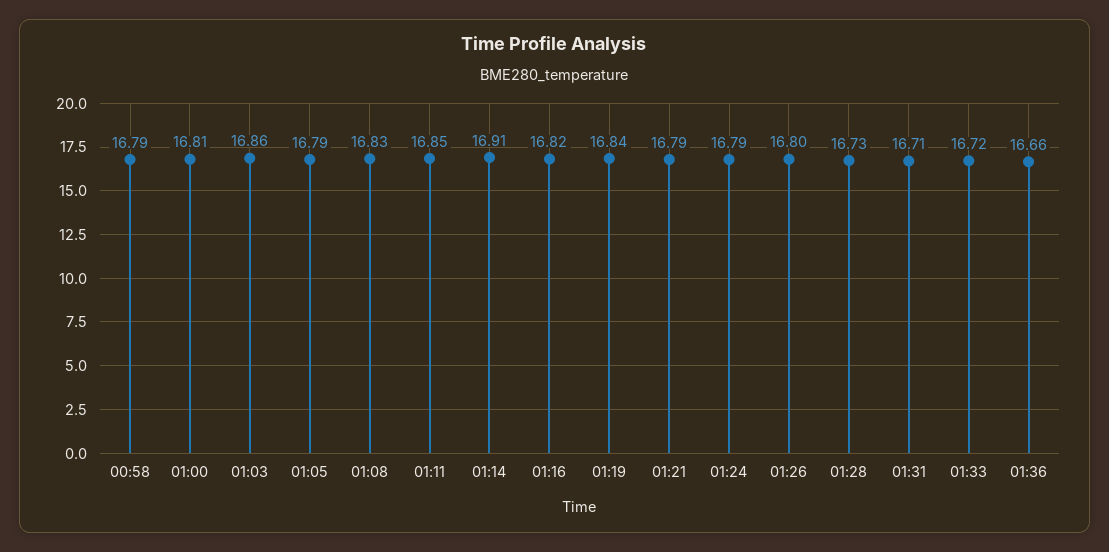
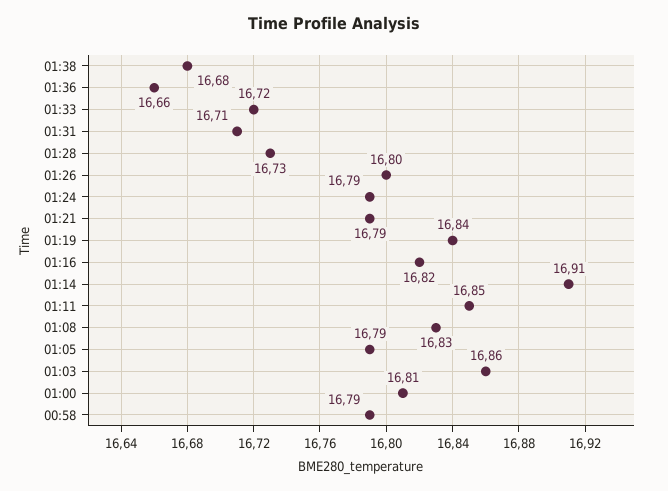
01:38: none -> 16.68

